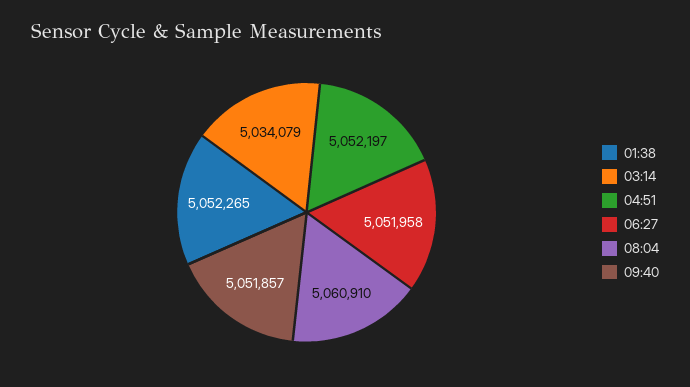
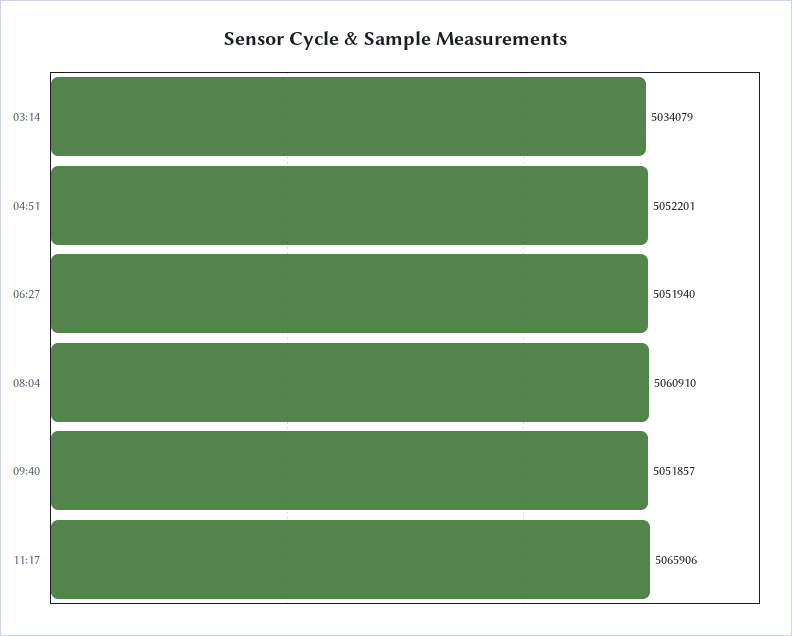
01:38: 5052265 -> none
04:51: 5052197 -> 5052201
06:27: 5051958 -> 5051940
11:17: none -> 5065906

